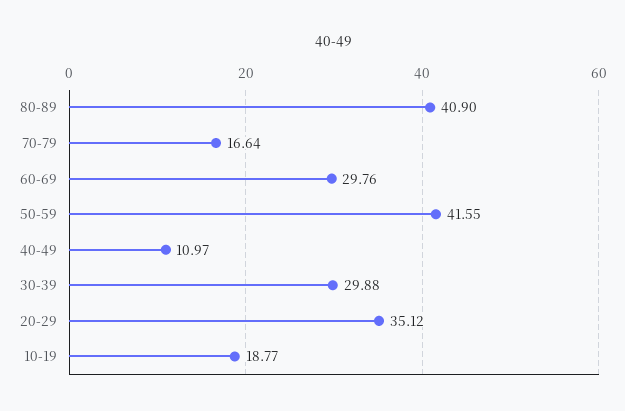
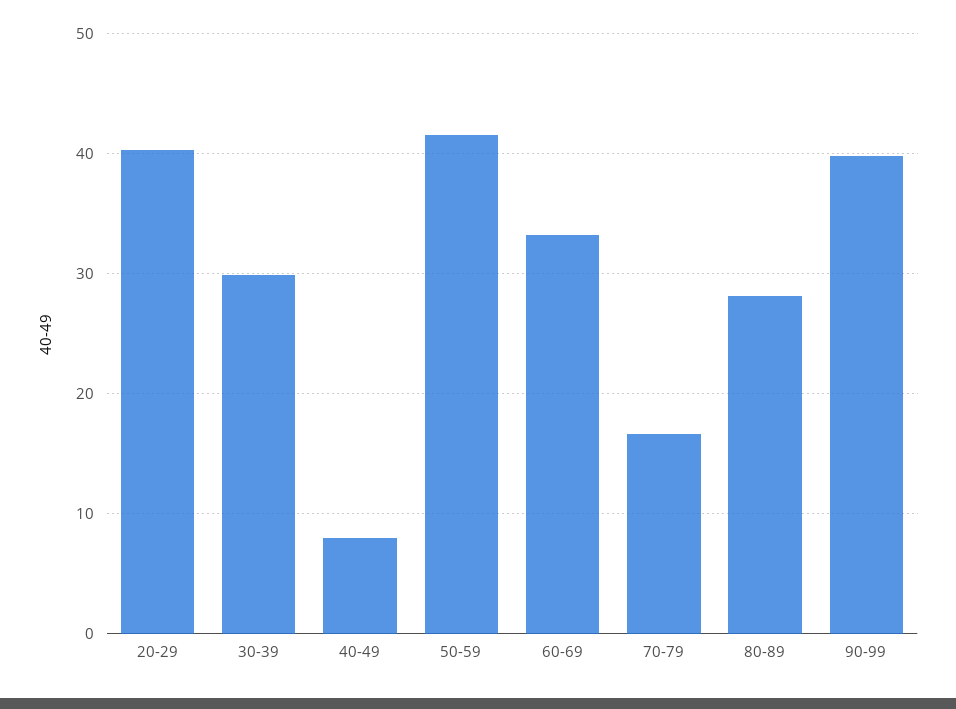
80-89: 40.9 -> 28
60-69: 29.76 -> 33
40-49: 10.97 -> 8
20-29: 35.12 -> 40
10-19: 18.77 -> none
90-99: none -> 40

